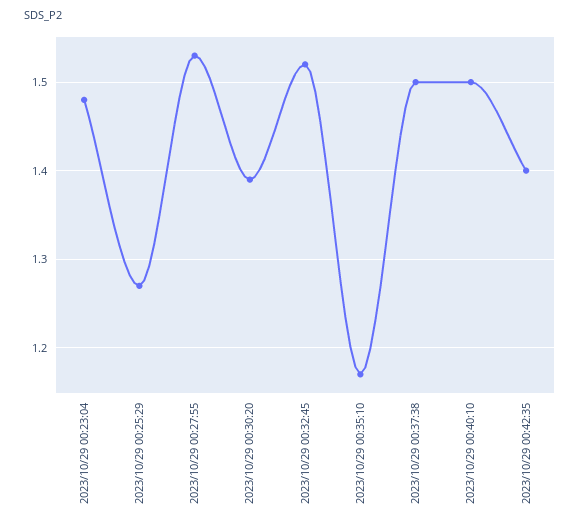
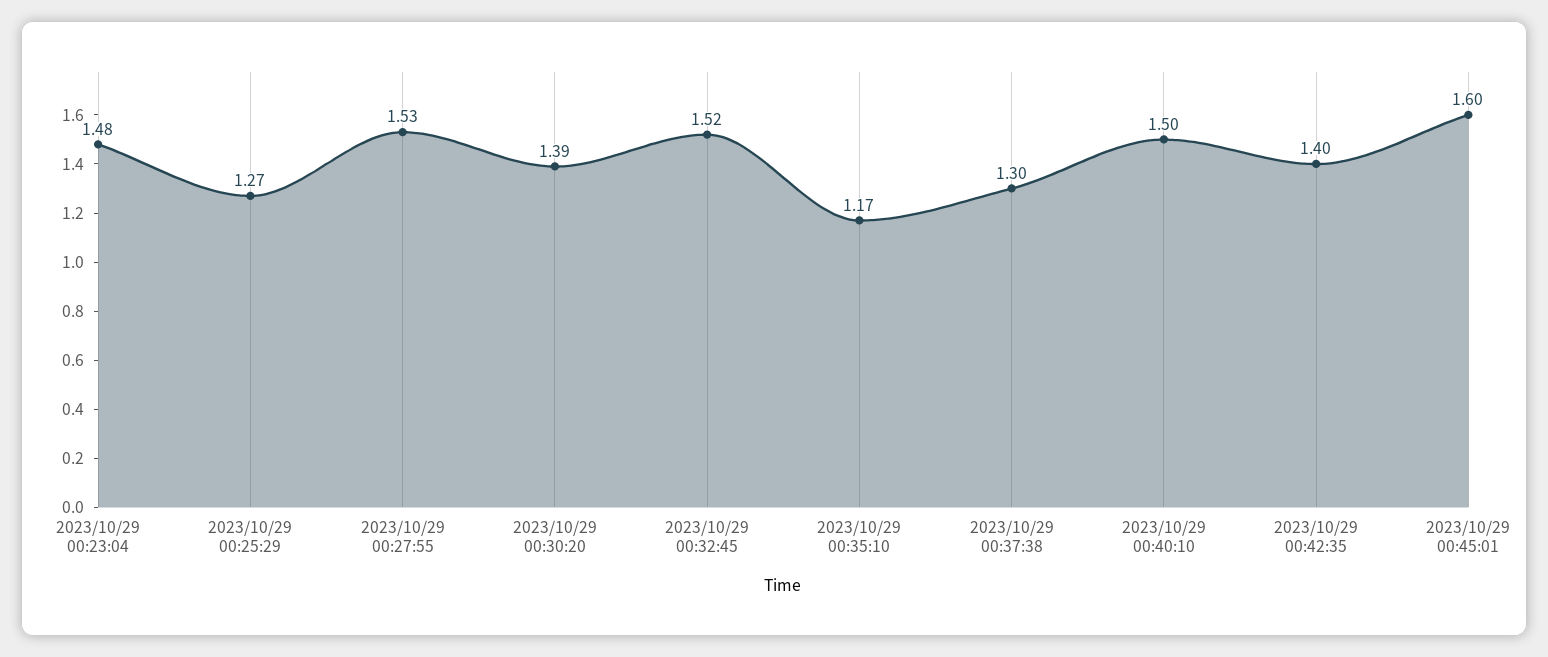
2023/10/29 00:37:38: 1.5 -> 1.3
2023/10/29 00:45:01: none -> 1.6

